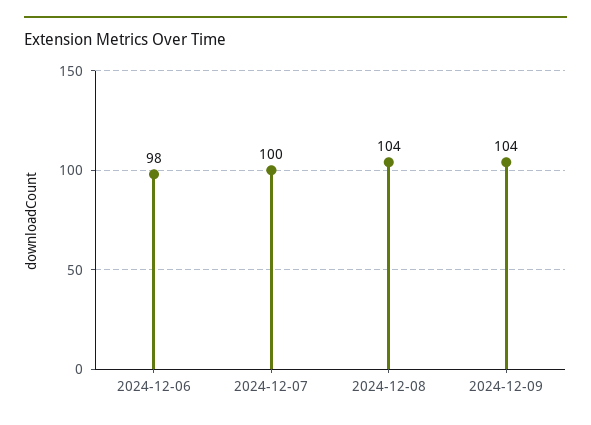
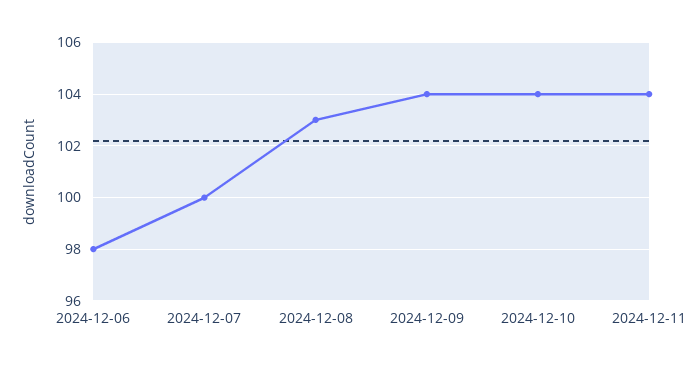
2024-12-08: 104 -> 103
2024-12-10: none -> 104
2024-12-11: none -> 104

